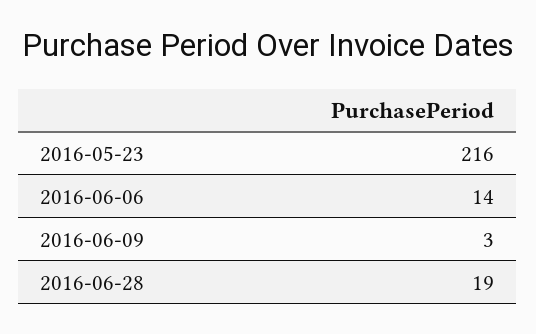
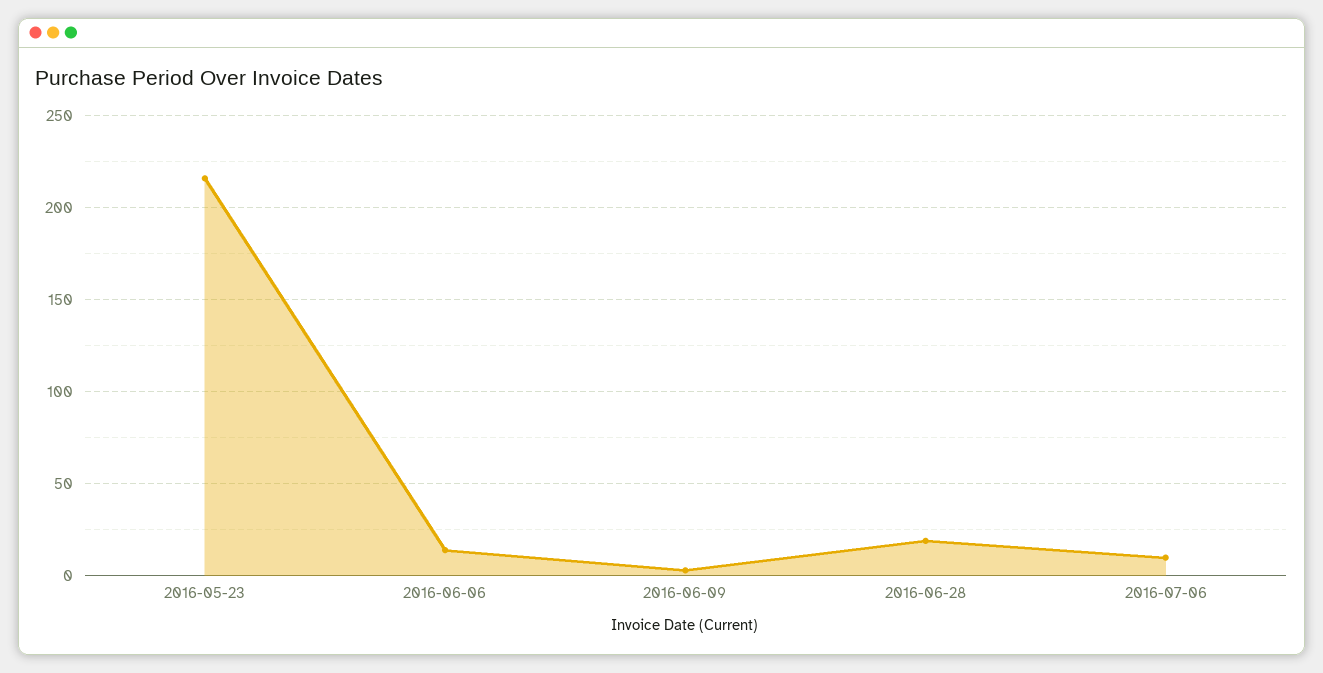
2016-07-06: none -> 10

